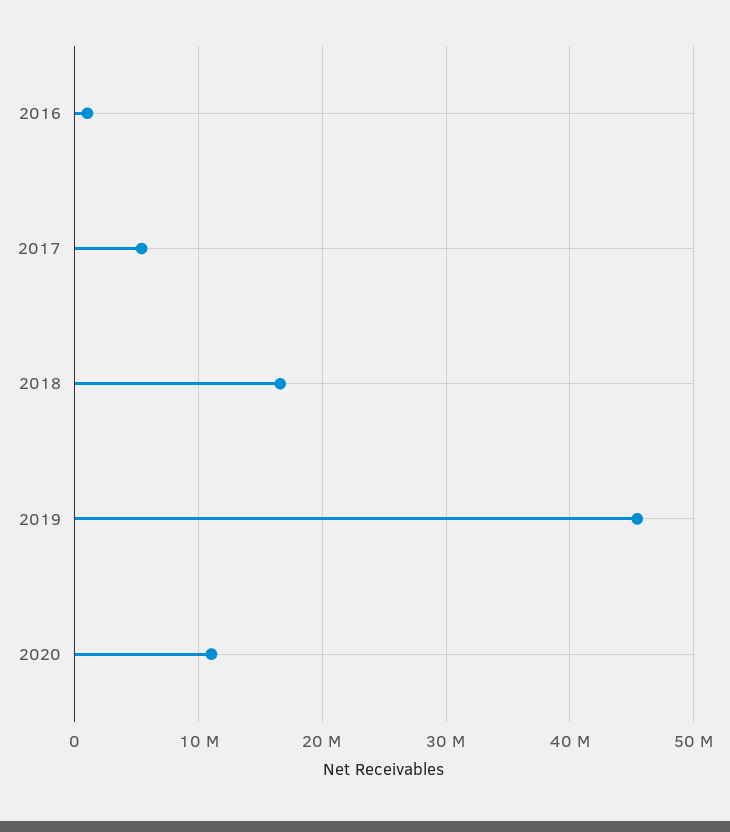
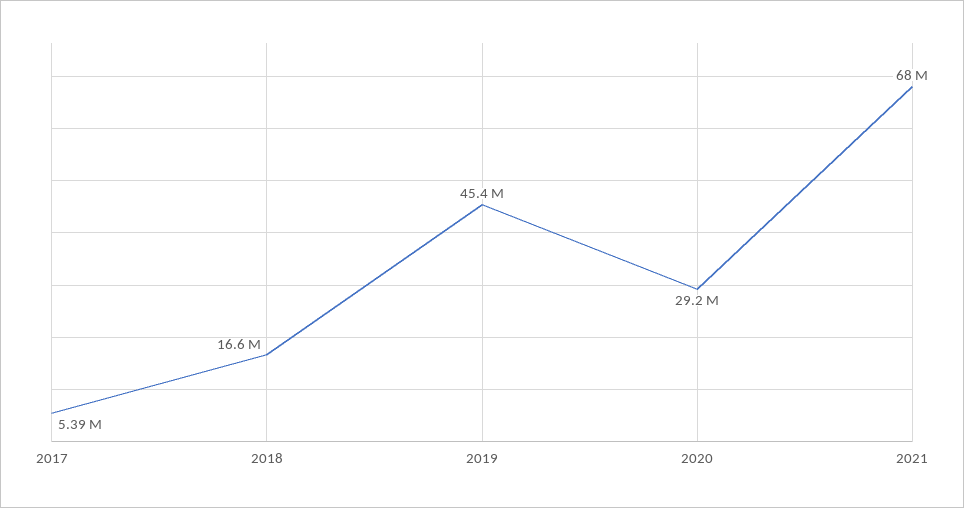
2016: 1000000 -> none
2020: 11000000 -> 29200000
2021: none -> 68000000

